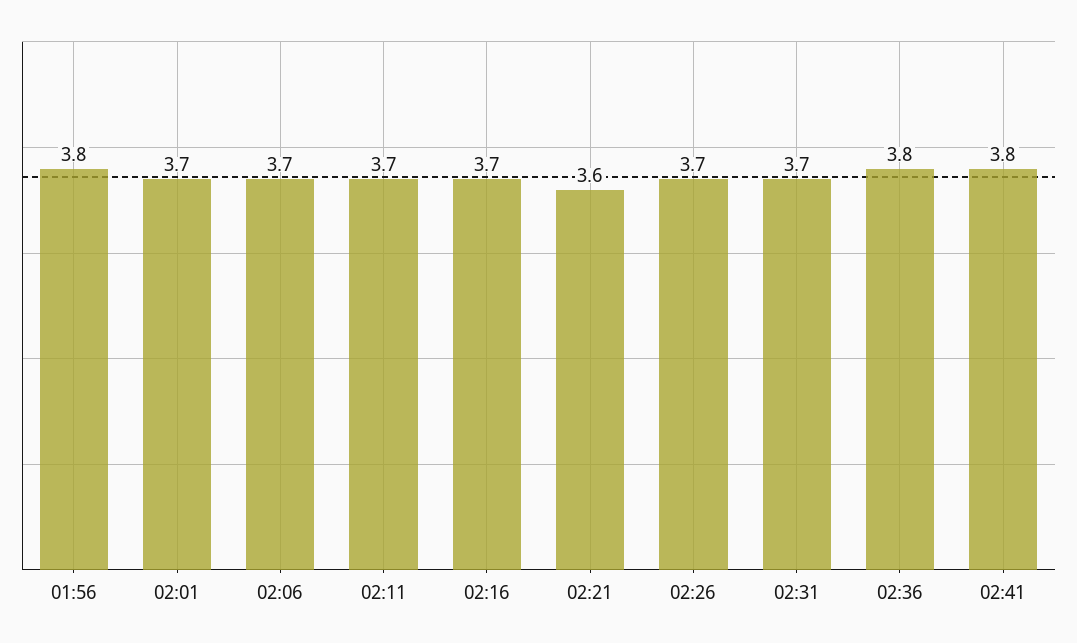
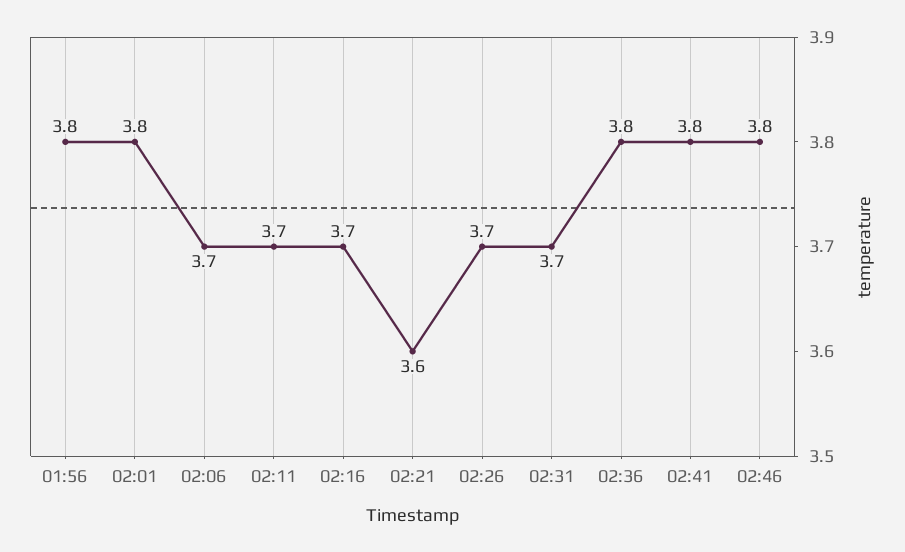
02:01: 3.7 -> 3.8
02:46: none -> 3.8

